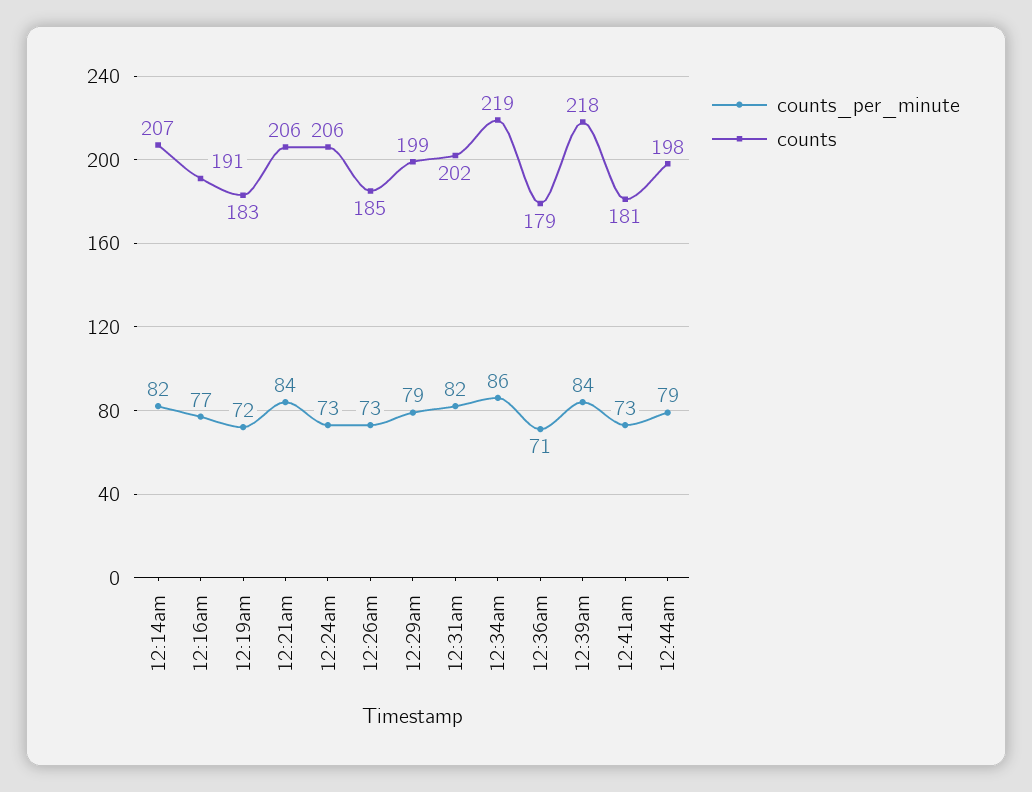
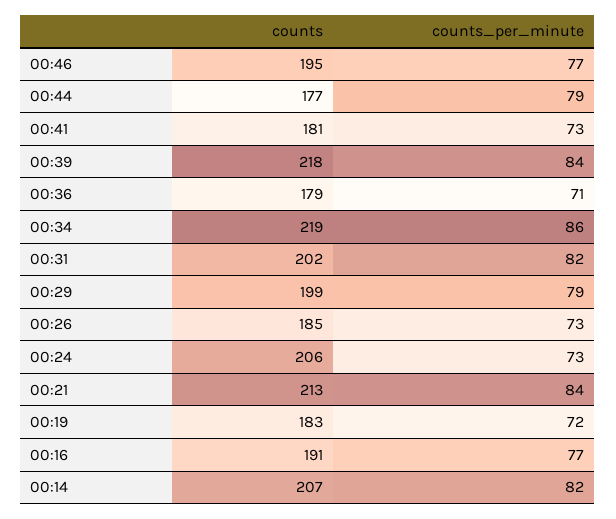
counts, 12:21am: 206 -> 213
counts, 12:44am: 198 -> 177
counts, 00:46: none -> 195
counts_per_minute, 00:46: none -> 77

